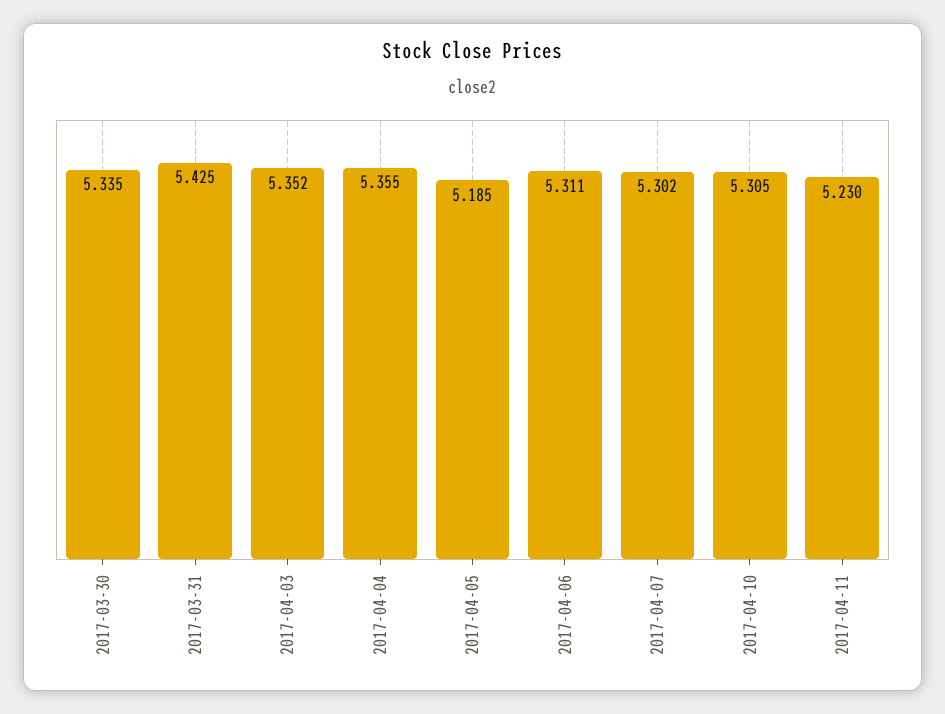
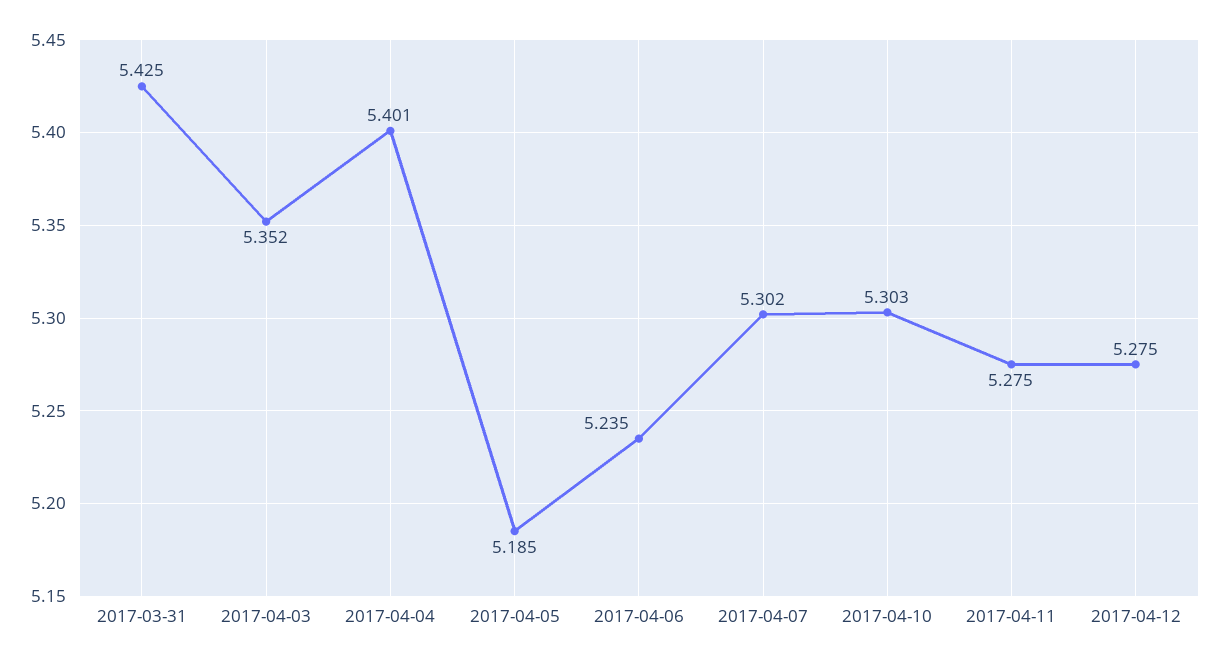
2017-03-30: 5.335 -> none
2017-04-04: 5.355 -> 5.401
2017-04-06: 5.311 -> 5.235
2017-04-10: 5.305 -> 5.303
2017-04-11: 5.23 -> 5.275
2017-04-12: none -> 5.275

